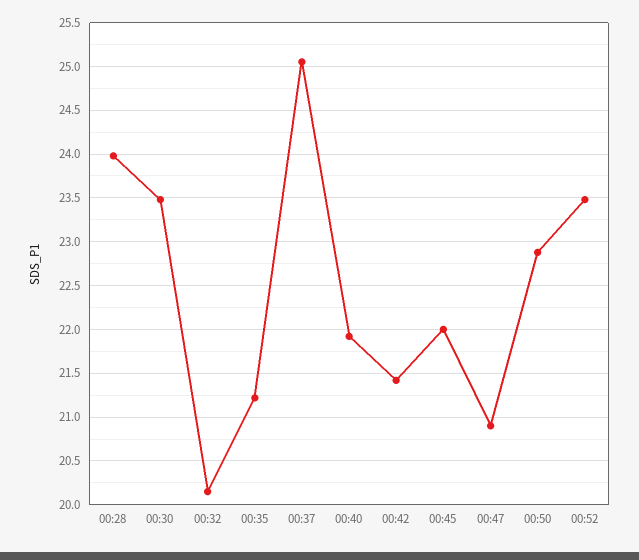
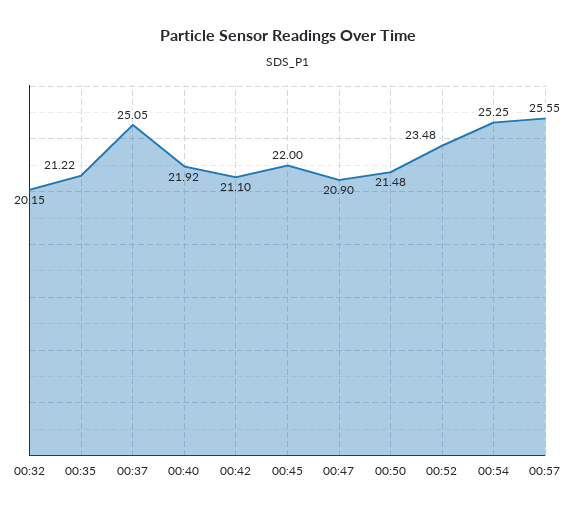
00:28: 24 -> none
00:30: 23.5 -> none
00:42: 21.4 -> 21.1
00:50: 22.9 -> 21.48
00:54: none -> 25.25
00:57: none -> 25.55

